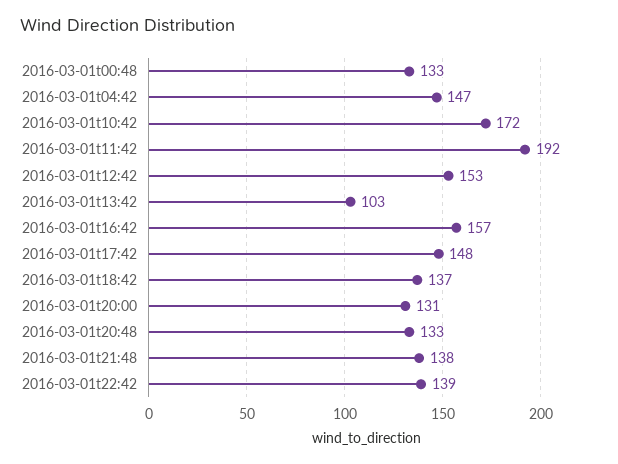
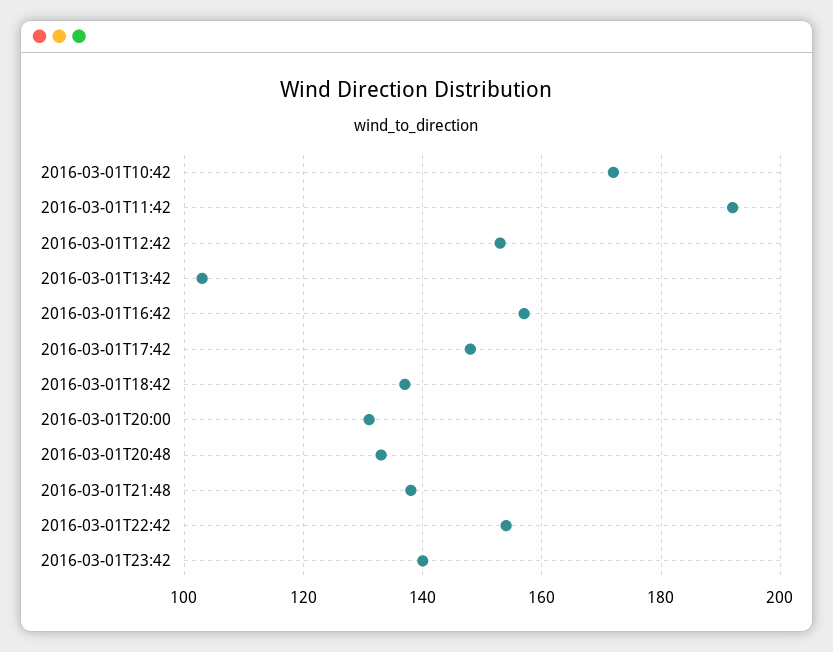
2016-03-01t00:48: 133 -> none
2016-03-01t04:42: 147 -> none
2016-03-01t22:42: 139 -> 155
2016-03-01T23:42: none -> 140

